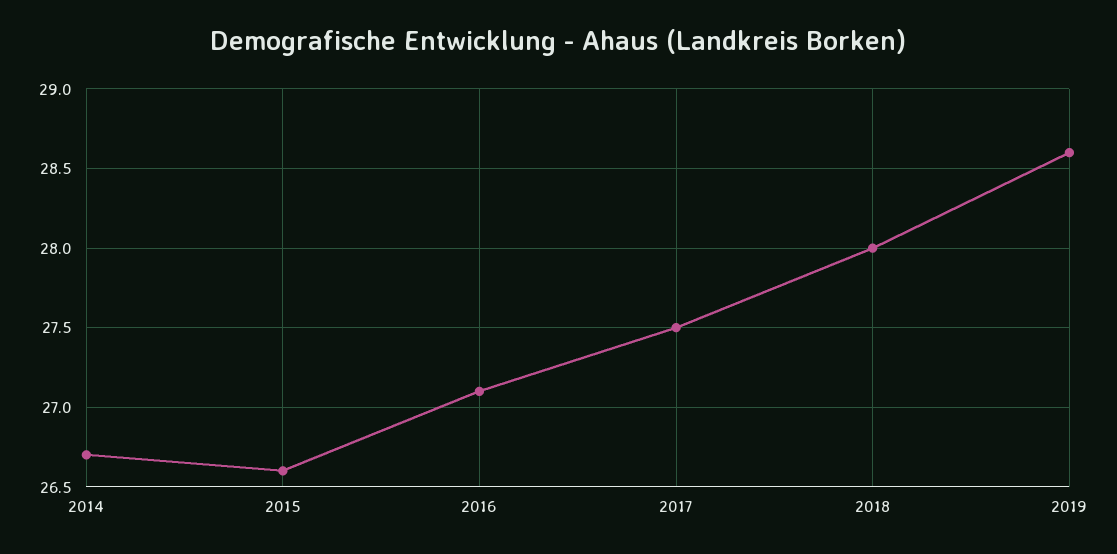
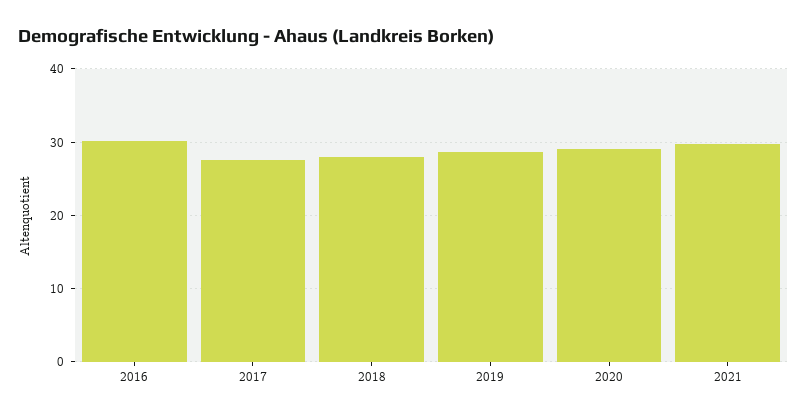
2014: 26.7 -> none
2015: 26.6 -> none
2016: 27.1 -> 30
2020: none -> 29
2021: none -> 30

